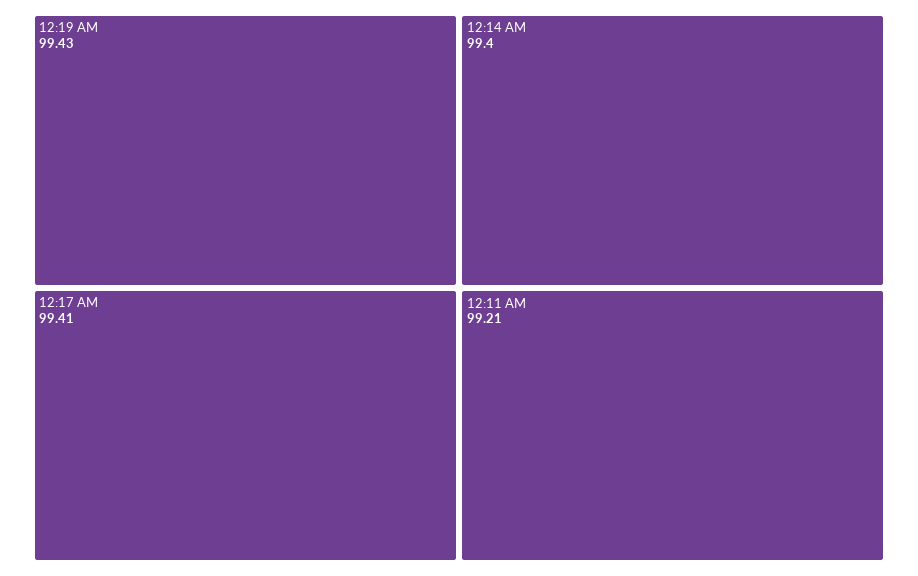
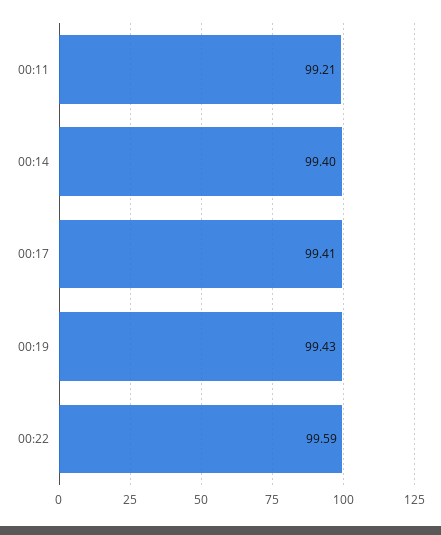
00:22: none -> 99.59

